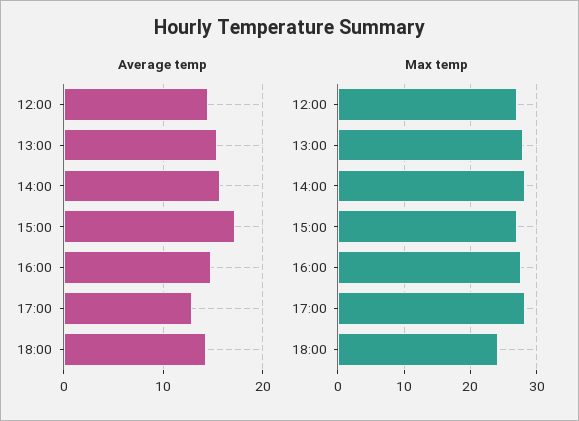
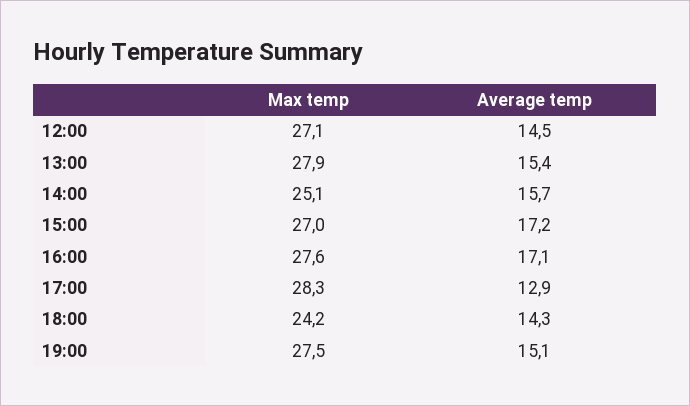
Average temp, 16:00: 15 -> 17.1
Max temp, 14:00: 28 -> 25.1
Max temp, 19:00: none -> 27.5
Average temp, 19:00: none -> 15.1

